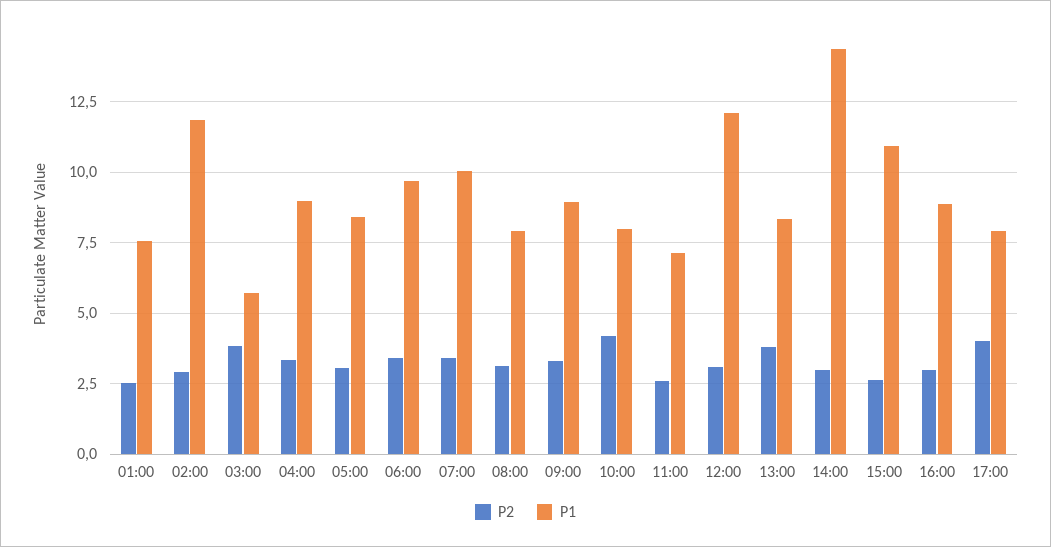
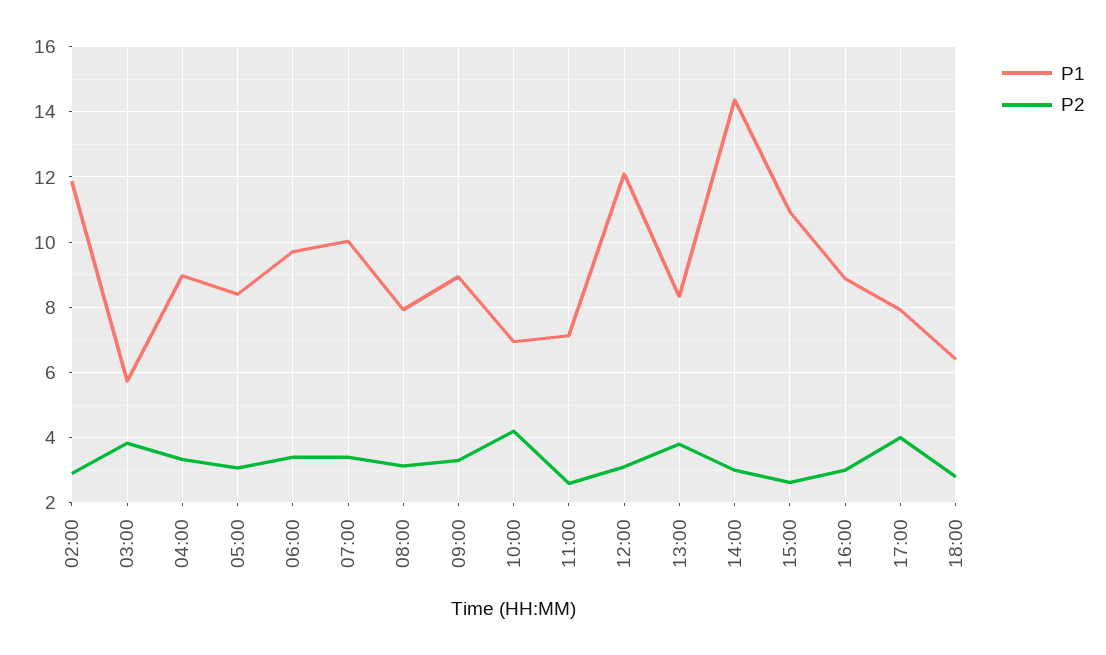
P2, 01:00: 2.5 -> none
P1, 01:00: 7.5 -> none
P1, 10:00: 8 -> 7
P1, 18:00: none -> 6.4
P2, 18:00: none -> 2.8

